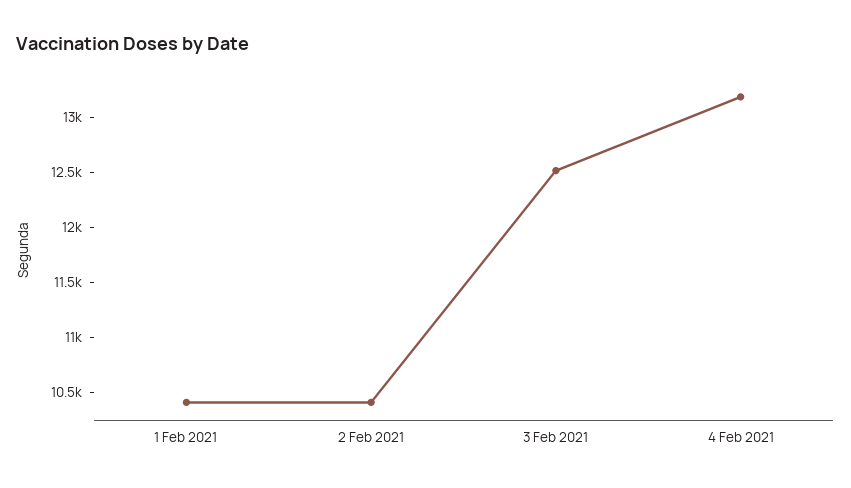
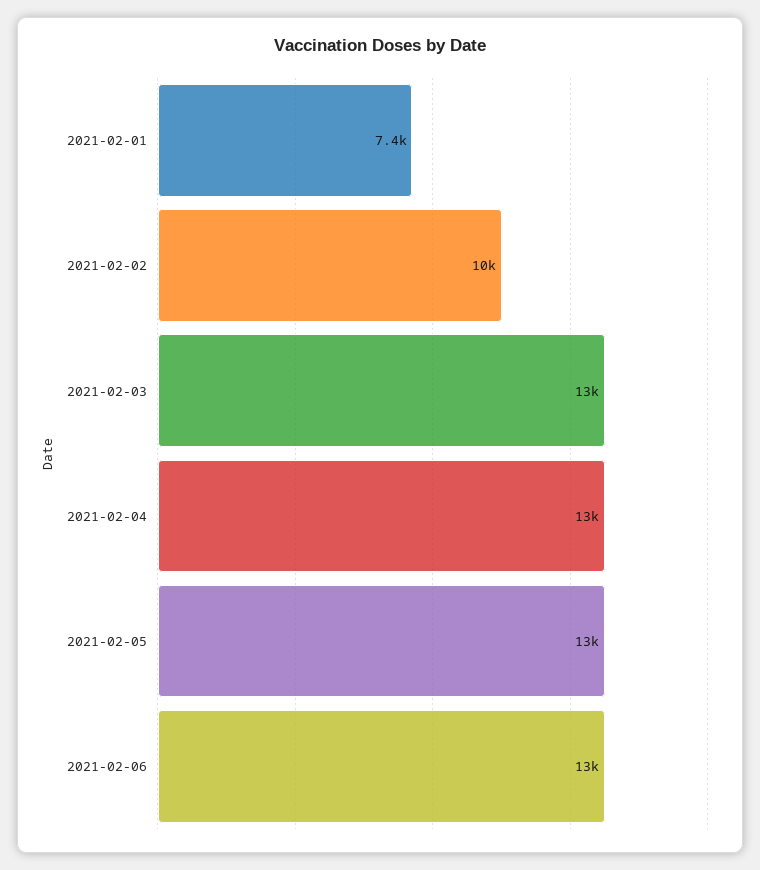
1 Feb 2021: 10400 -> 7400
2021-02-05: none -> 13000
2021-02-06: none -> 13000

